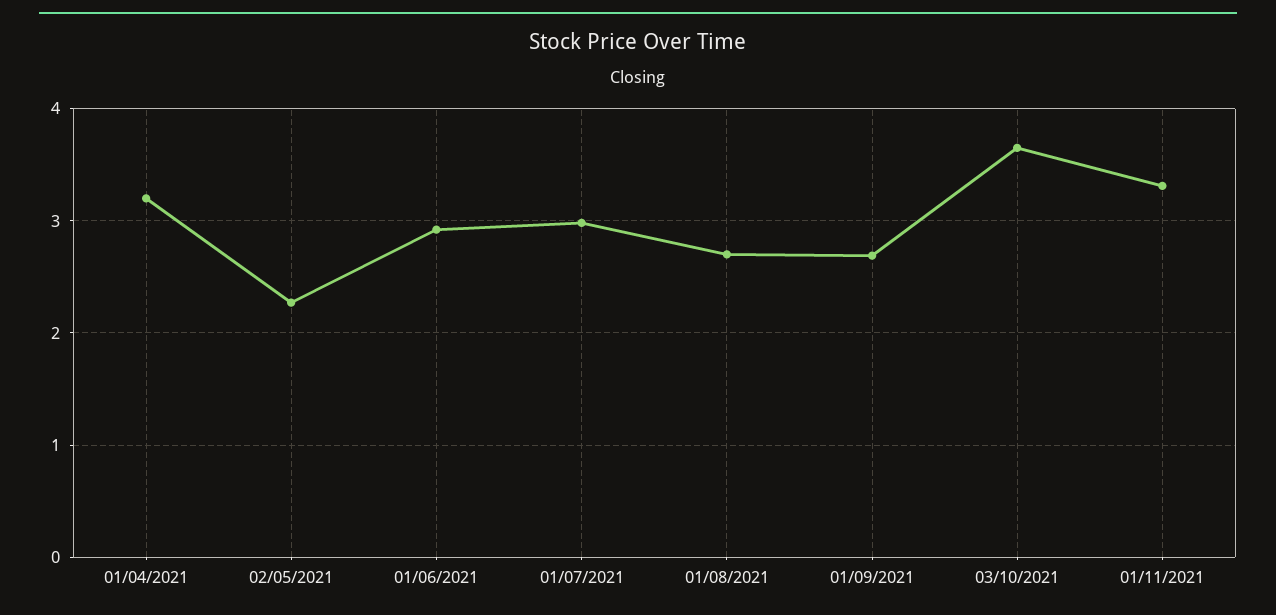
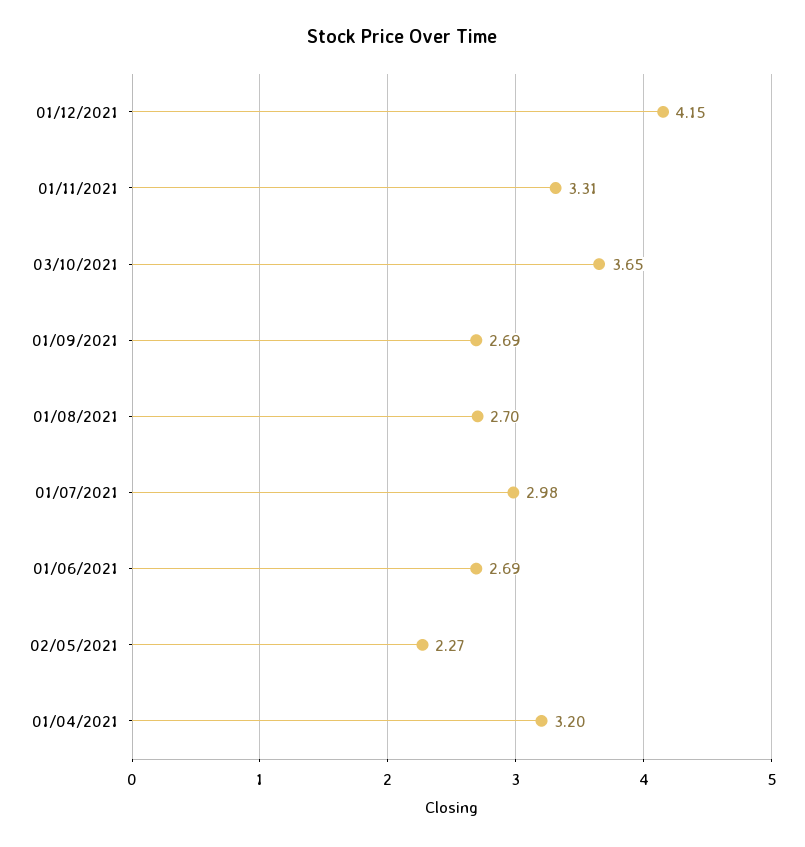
01/06/2021: 2.9 -> 2.69
01/12/2021: none -> 4.15

